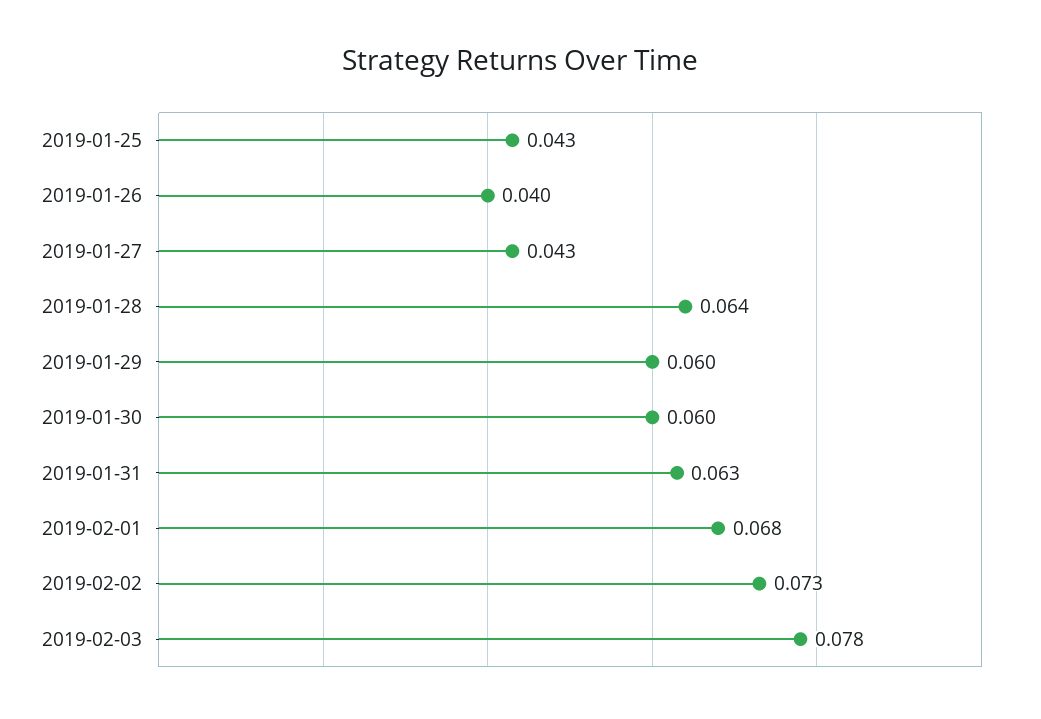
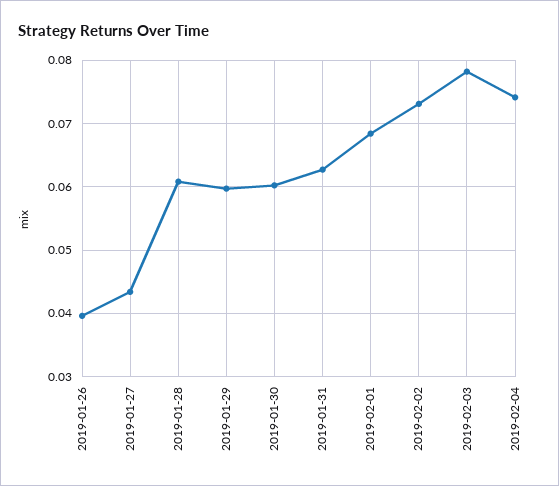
2019-01-25: 0.043 -> none
2019-01-28: 0.064 -> 0.061
2019-02-04: none -> 0.074

